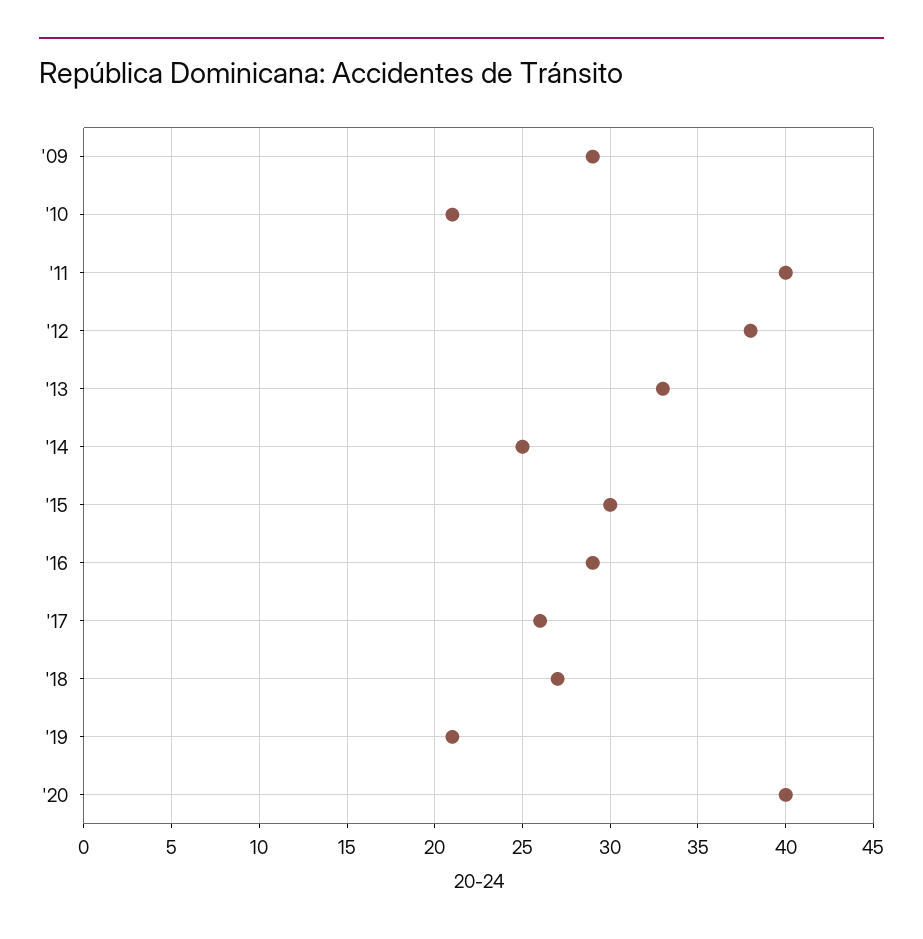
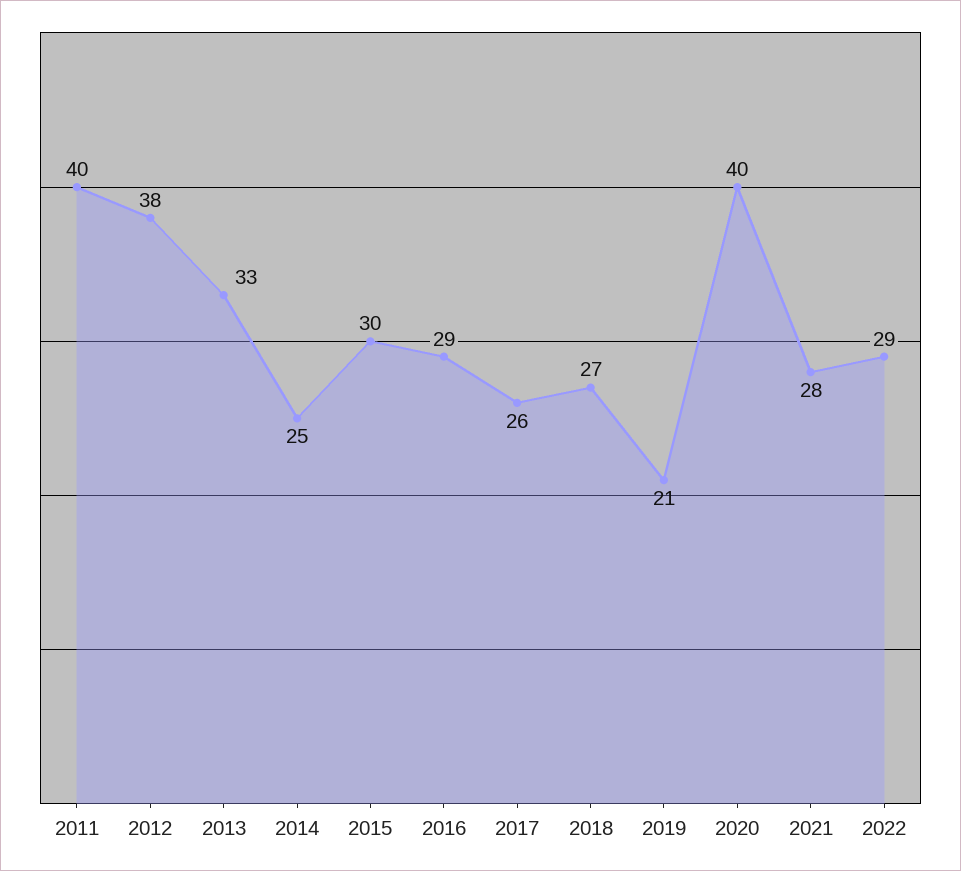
'09: 29 -> none
'10: 21 -> none
2021: none -> 28
2022: none -> 29

